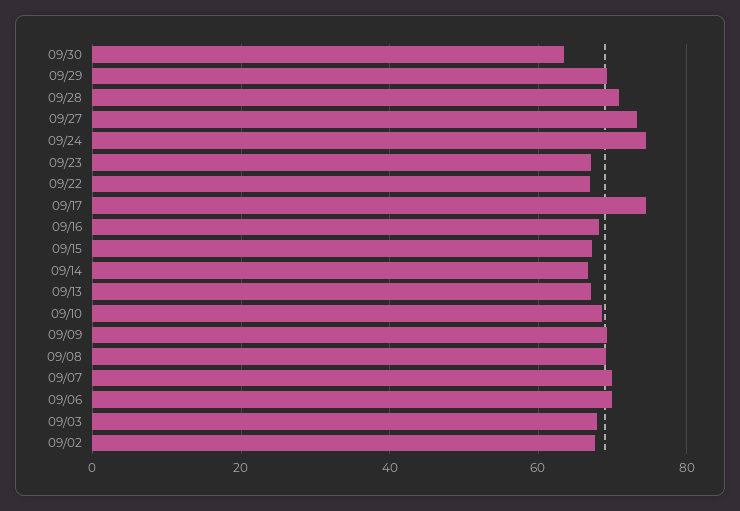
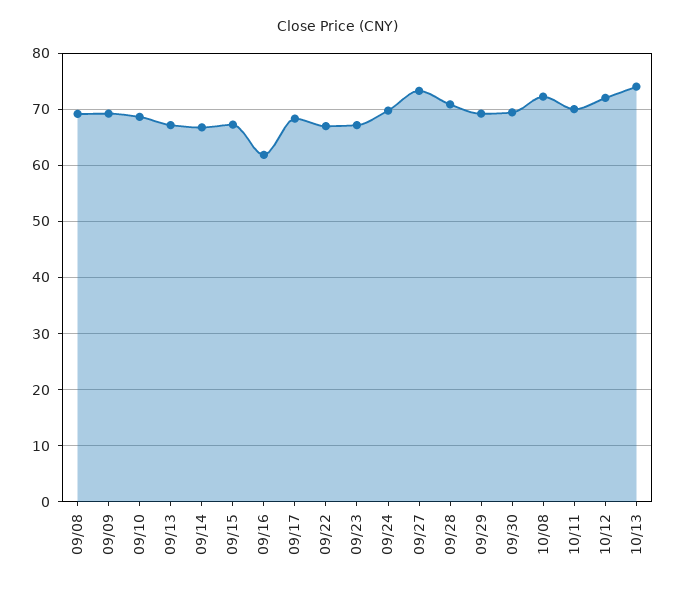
09/30: 64 -> 70
09/24: 74 -> 70
09/17: 74 -> 68
09/16: 68 -> 62
09/07: 70 -> none
09/06: 70 -> none
09/03: 68 -> none
09/02: 68 -> none
10/08: none -> 72
10/11: none -> 70
10/12: none -> 72
10/13: none -> 74

